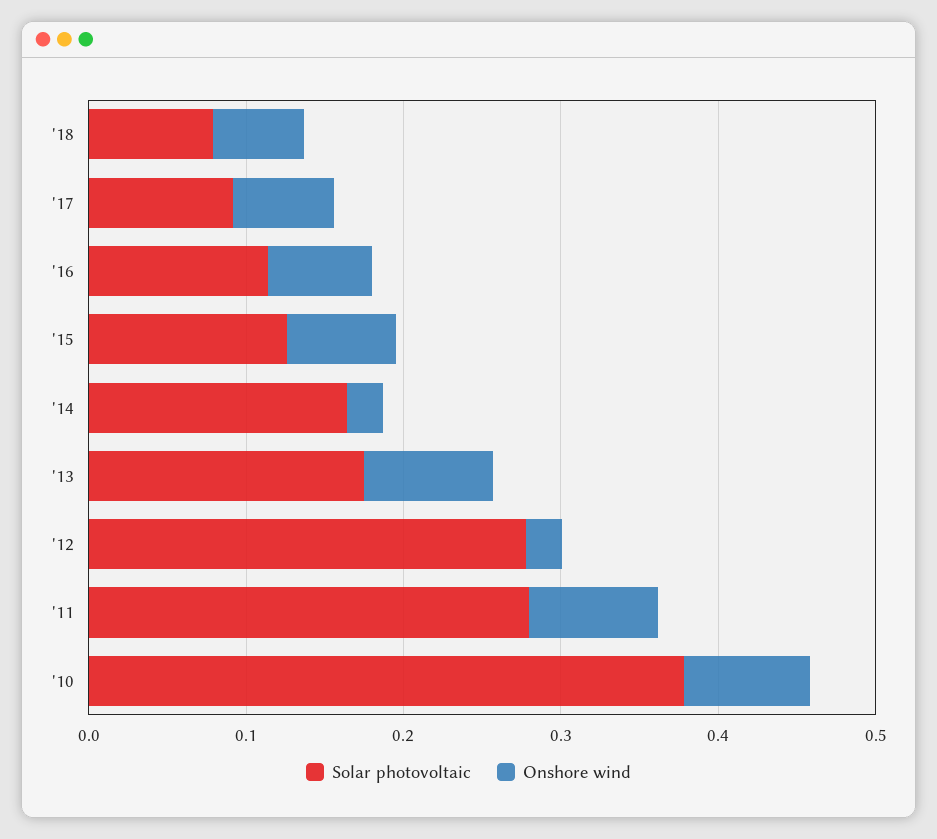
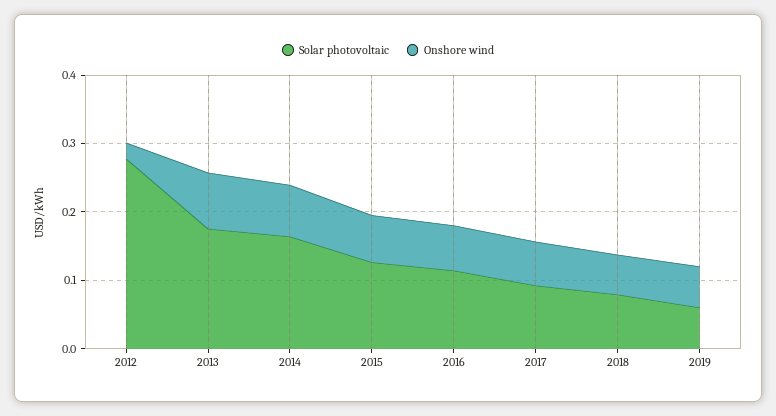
Onshore wind, '14: 0.02 -> 0.08
Solar photovoltaic, '11: 0.28 -> none
Onshore wind, '11: 0.08 -> none
Solar photovoltaic, '10: 0.38 -> none
Onshore wind, '10: 0.08 -> none
Solar photovoltaic, 2019: none -> 0.06
Onshore wind, 2019: none -> 0.06

